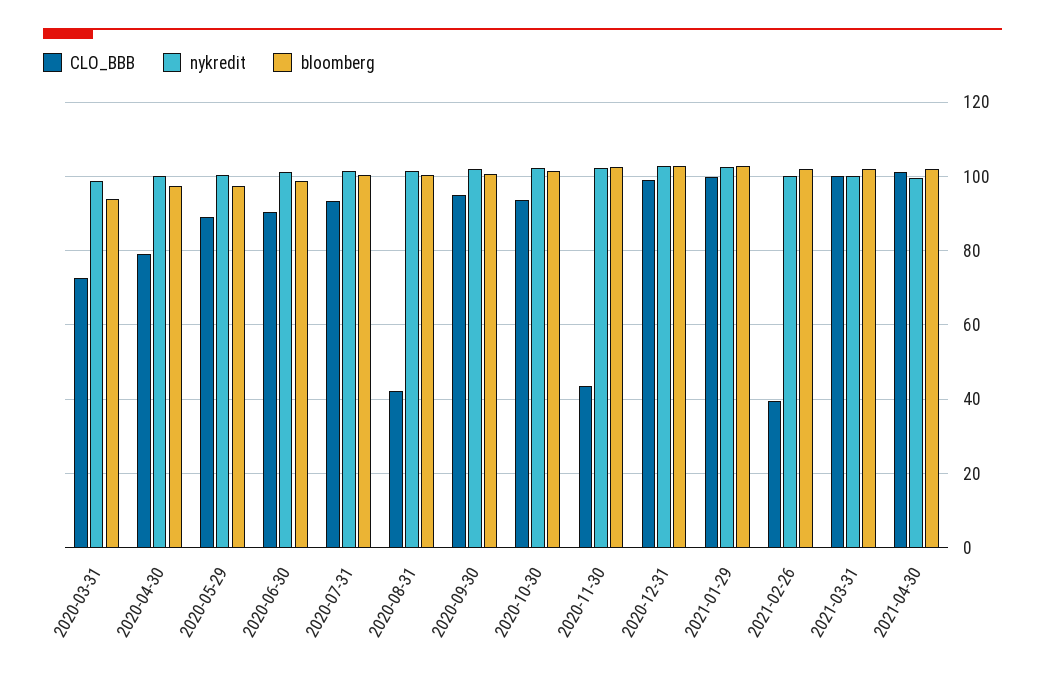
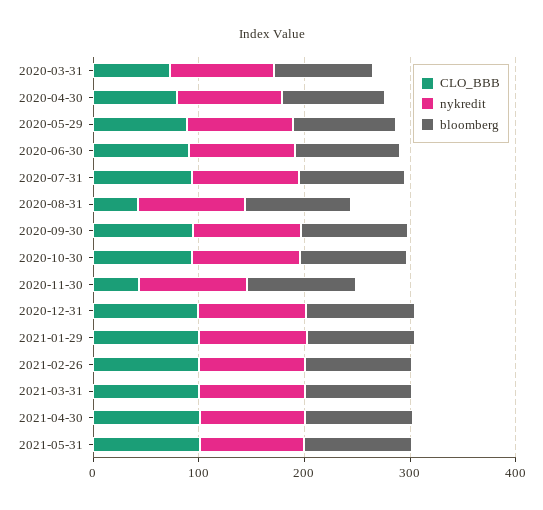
CLO_BBB, 2021-02-26: 40 -> 100
CLO_BBB, 2021-05-31: none -> 100
nykredit, 2021-05-31: none -> 100
bloomberg, 2021-05-31: none -> 100

